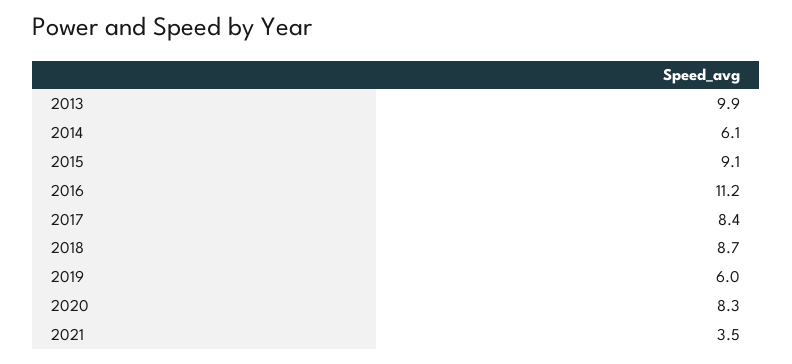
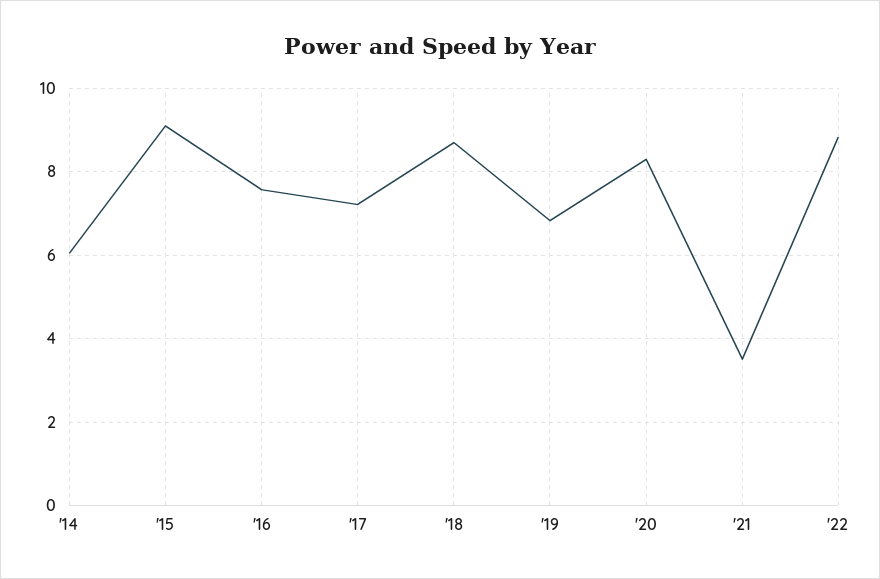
2013: 9.9 -> none
2016: 11.2 -> 7.6
2017: 8.4 -> 7.2
2019: 6 -> 6.8
'22: none -> 8.8

